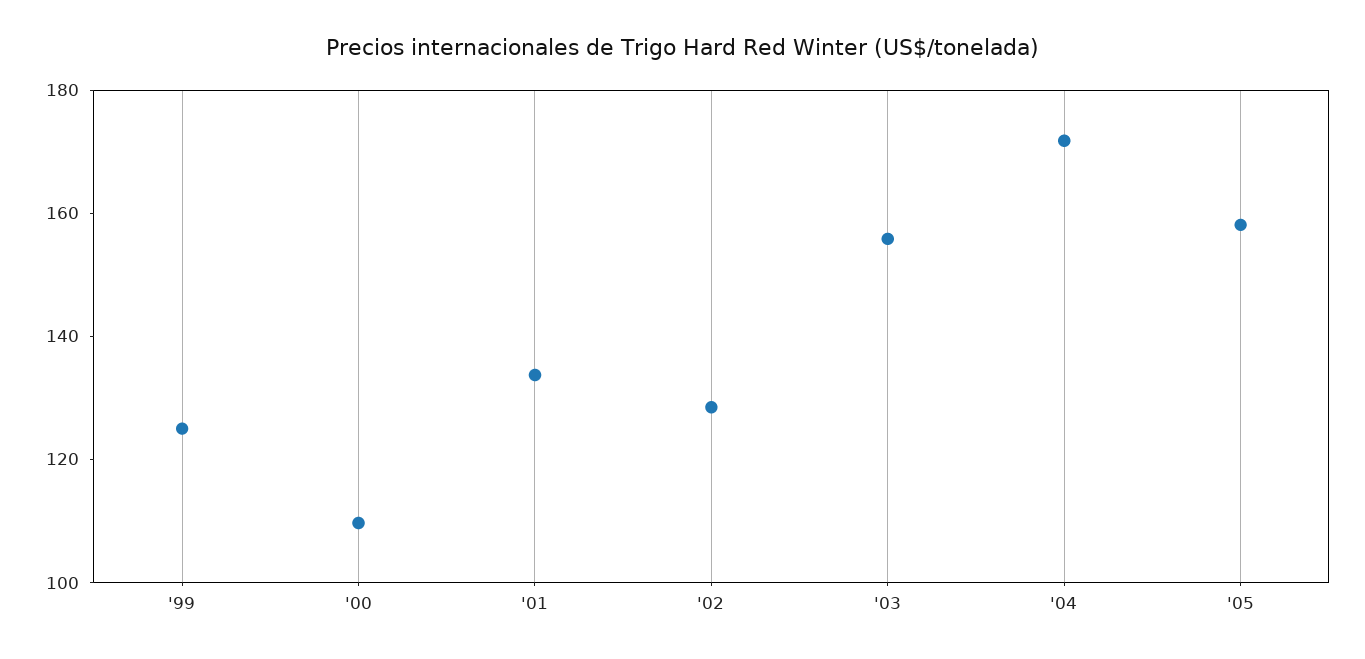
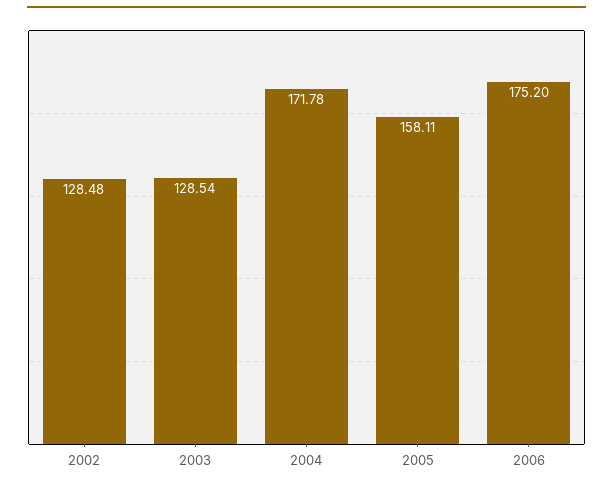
'99: 125 -> none
'00: 110 -> none
'01: 135 -> none
'03: 155 -> 128.54
2006: none -> 175.2

